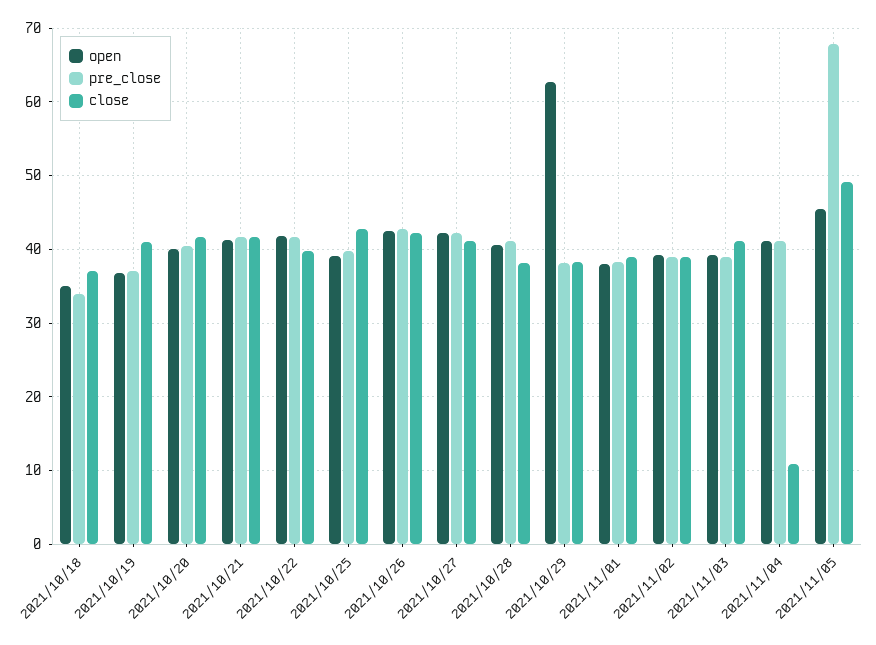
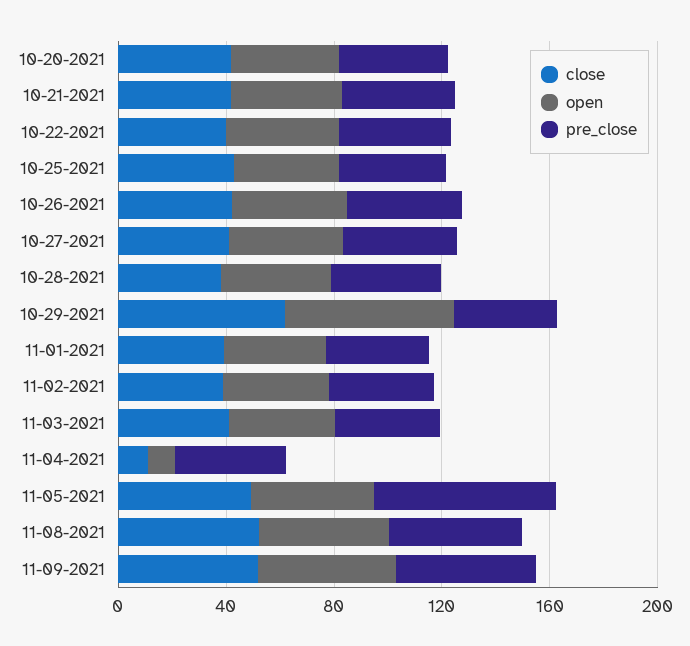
open, 2021/10/18: 35 -> none
pre_close, 2021/10/18: 34 -> none
close, 2021/10/18: 37 -> none
open, 2021/10/19: 37 -> none
pre_close, 2021/10/19: 37 -> none
close, 2021/10/19: 41 -> none
close, 2021/10/29: 38 -> 60
open, 2021/11/04: 41 -> 10
close, 11-08-2021: none -> 50
open, 11-08-2021: none -> 50
pre_close, 11-08-2021: none -> 50
close, 11-09-2021: none -> 50
open, 11-09-2021: none -> 50
pre_close, 11-09-2021: none -> 50

